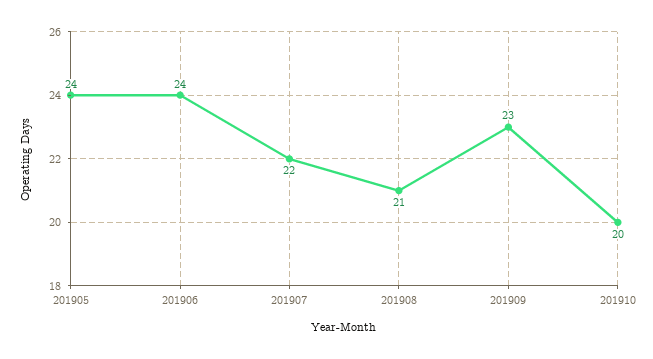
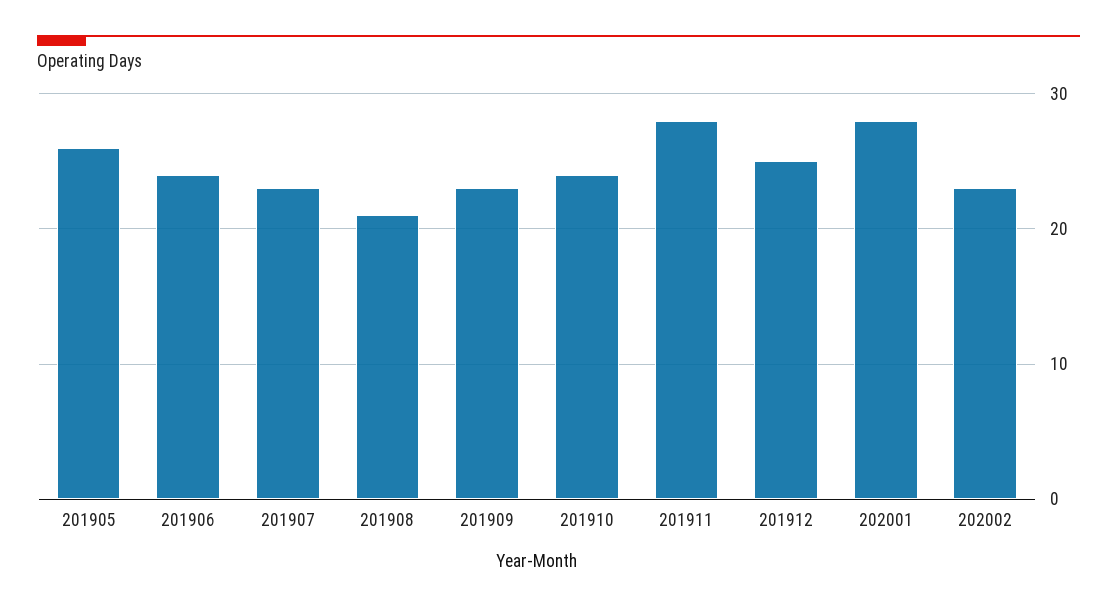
201905: 24 -> 26
201907: 22 -> 23
201910: 20 -> 24
201911: none -> 28
201912: none -> 25
202001: none -> 28
202002: none -> 23

